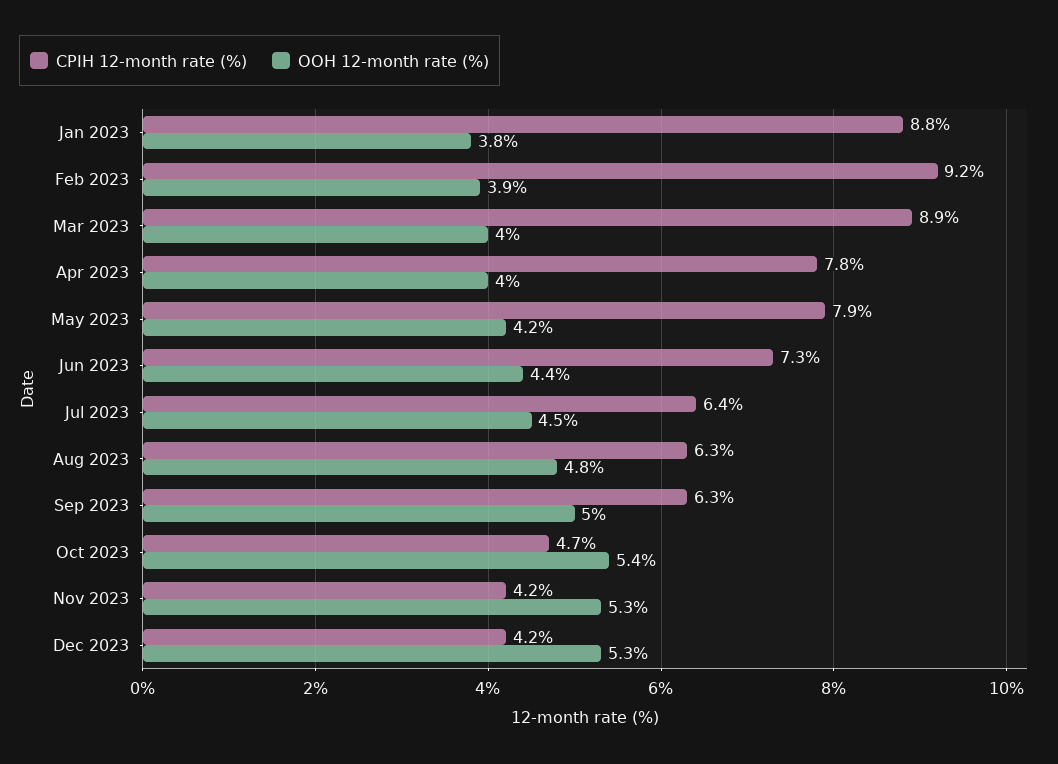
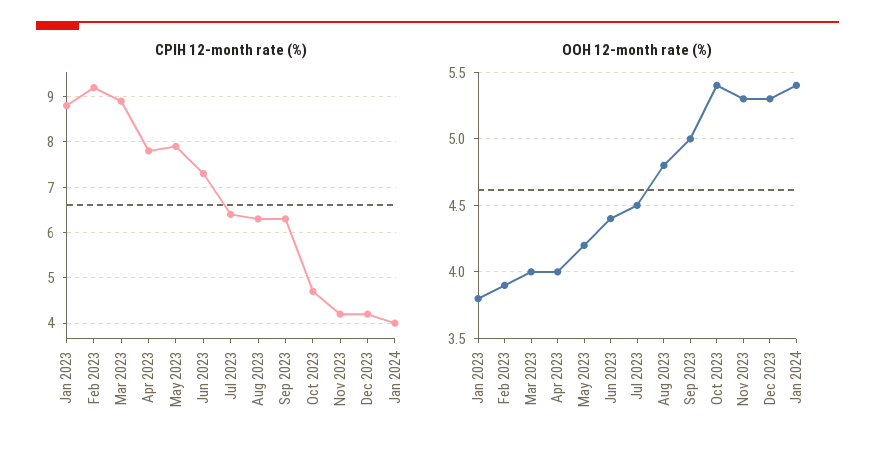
CPIH 12-month rate (%), Jan 2024: none -> 4
OOH 12-month rate (%), Jan 2024: none -> 5.4

